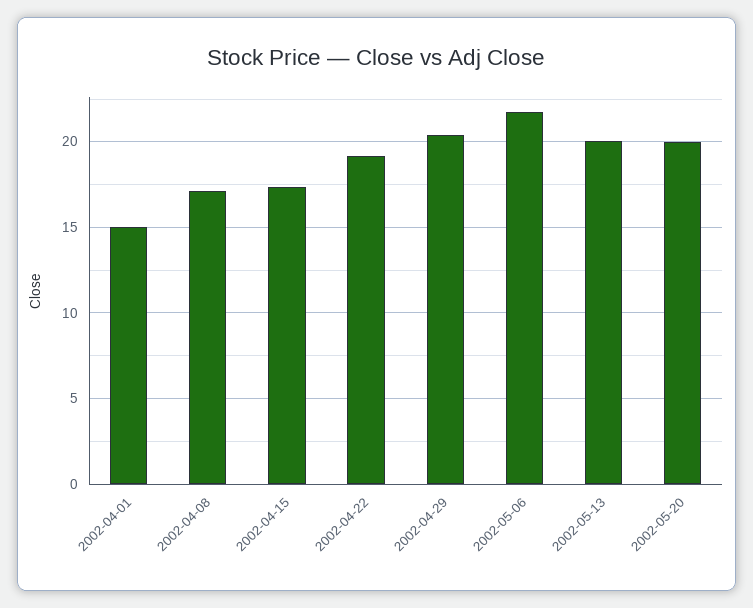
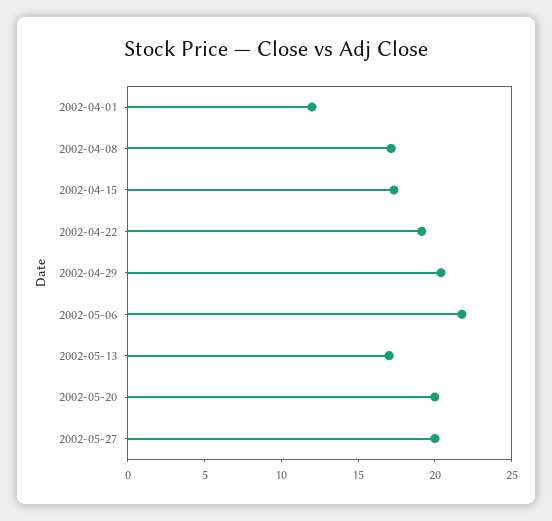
2002-04-01: 15 -> 12
2002-05-13: 20 -> 17
2002-05-27: none -> 20

